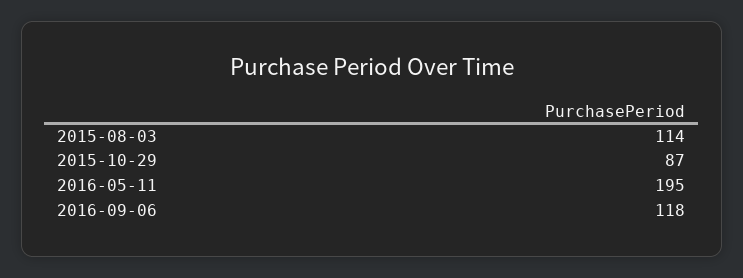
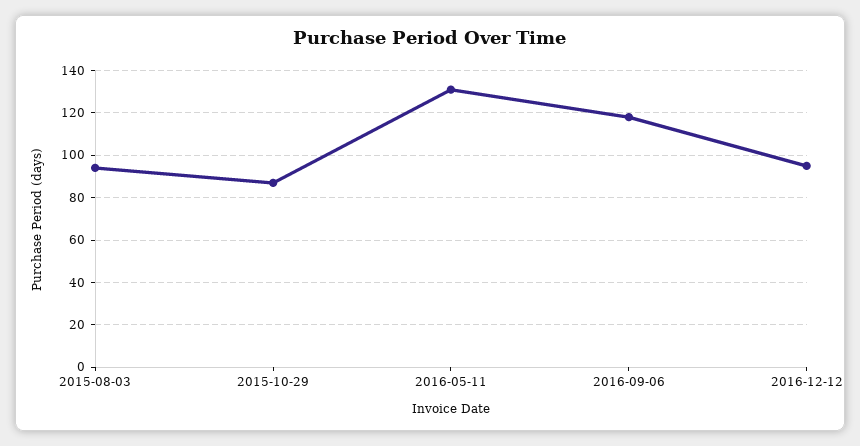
2015-08-03: 114 -> 95
2016-05-11: 195 -> 130
2016-12-12: none -> 95

